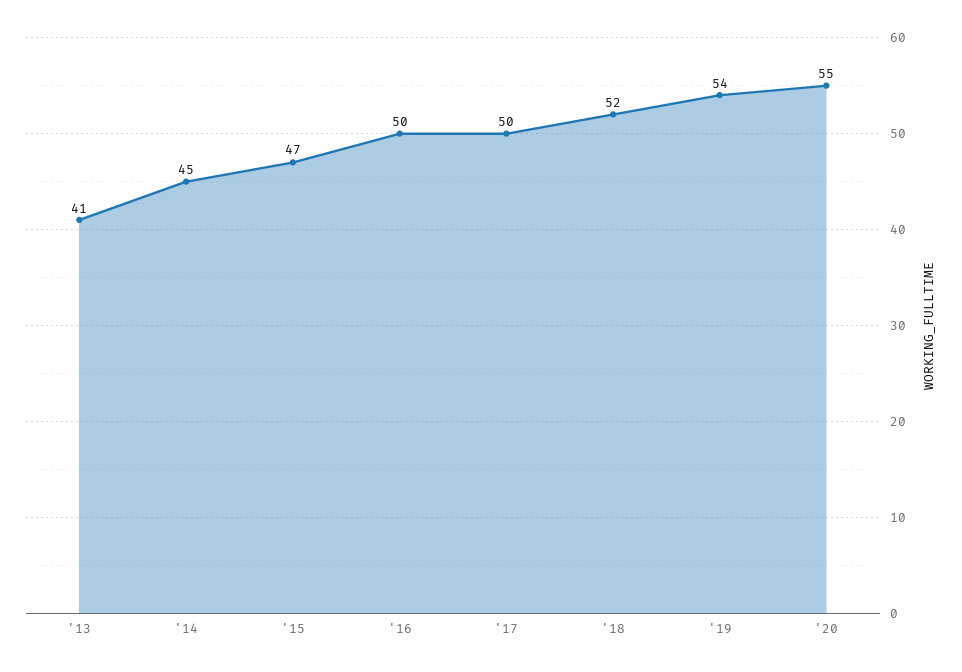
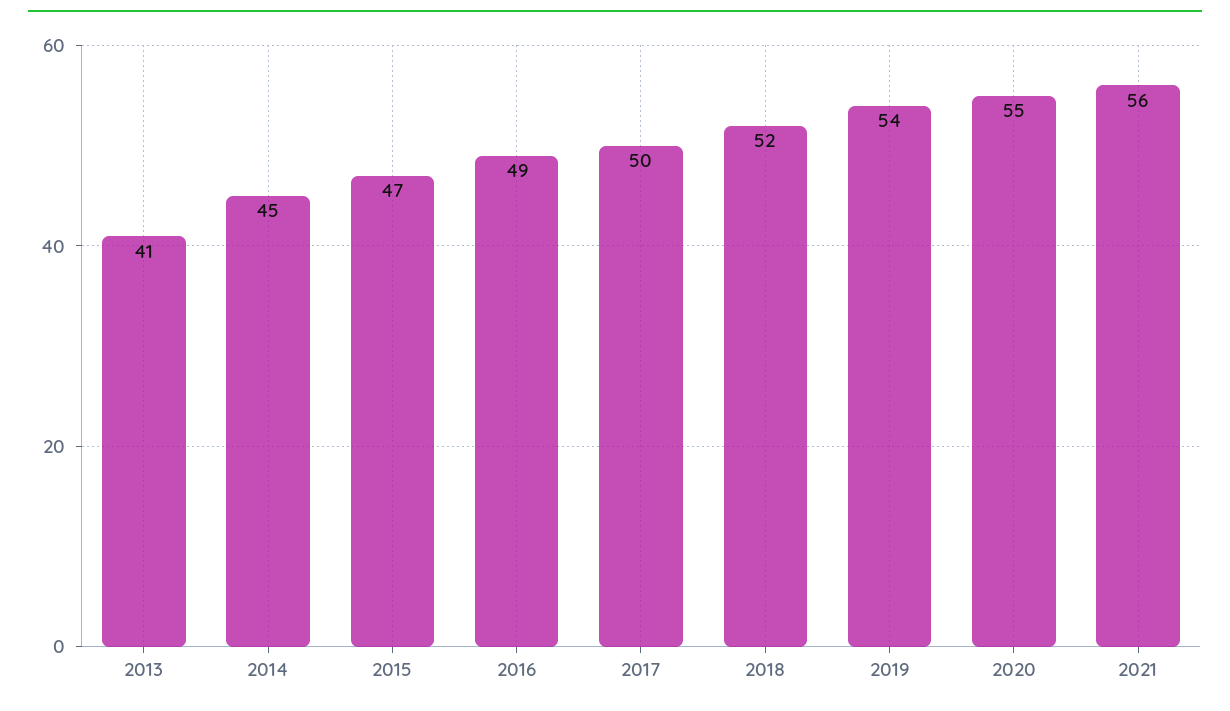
'16: 50 -> 49
2021: none -> 56

